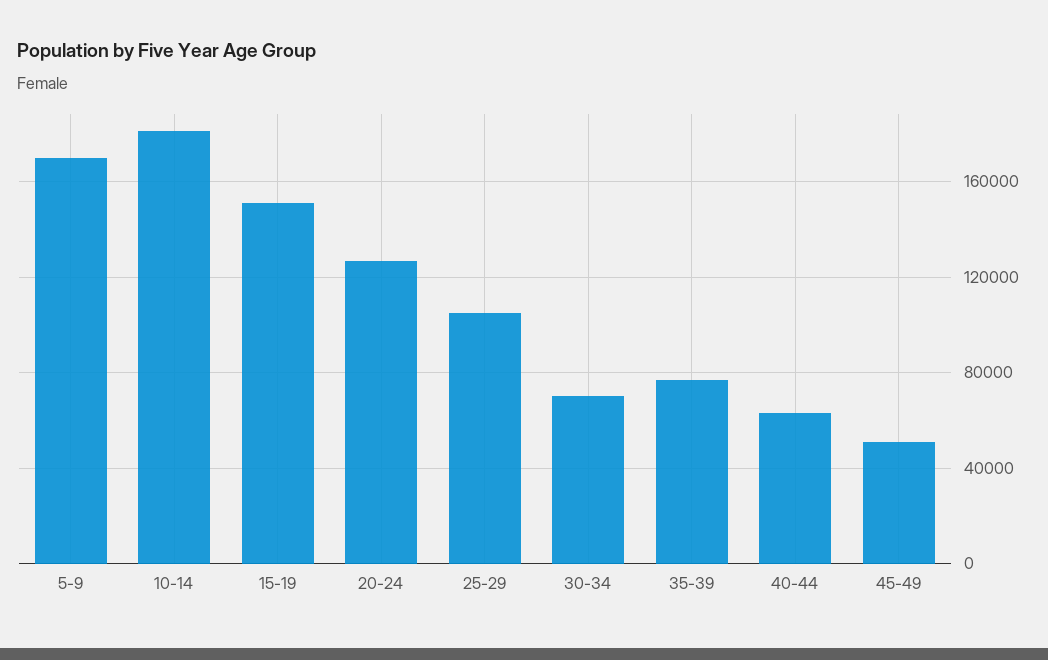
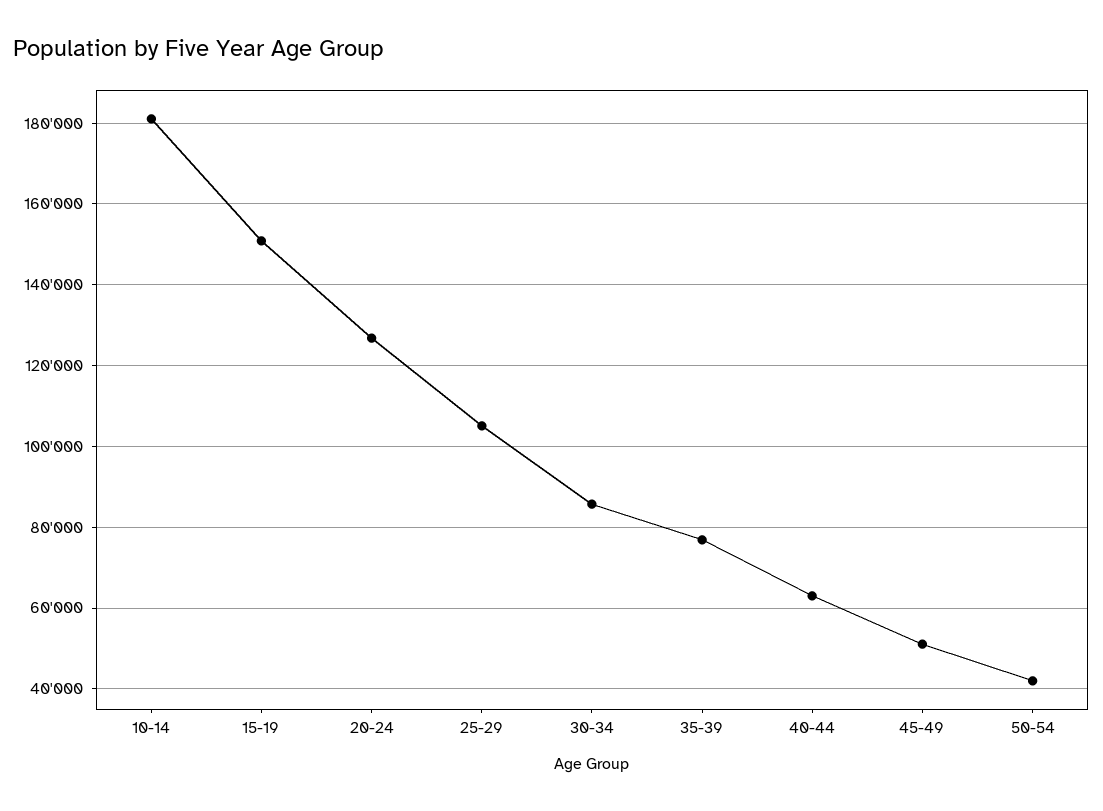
5-9: 170000 -> none
30-34: 70000 -> 86000
50-54: none -> 42000

